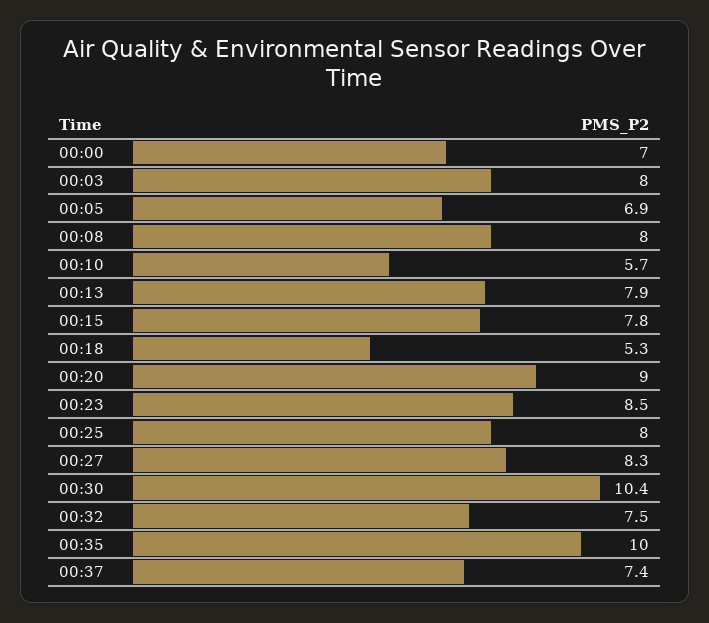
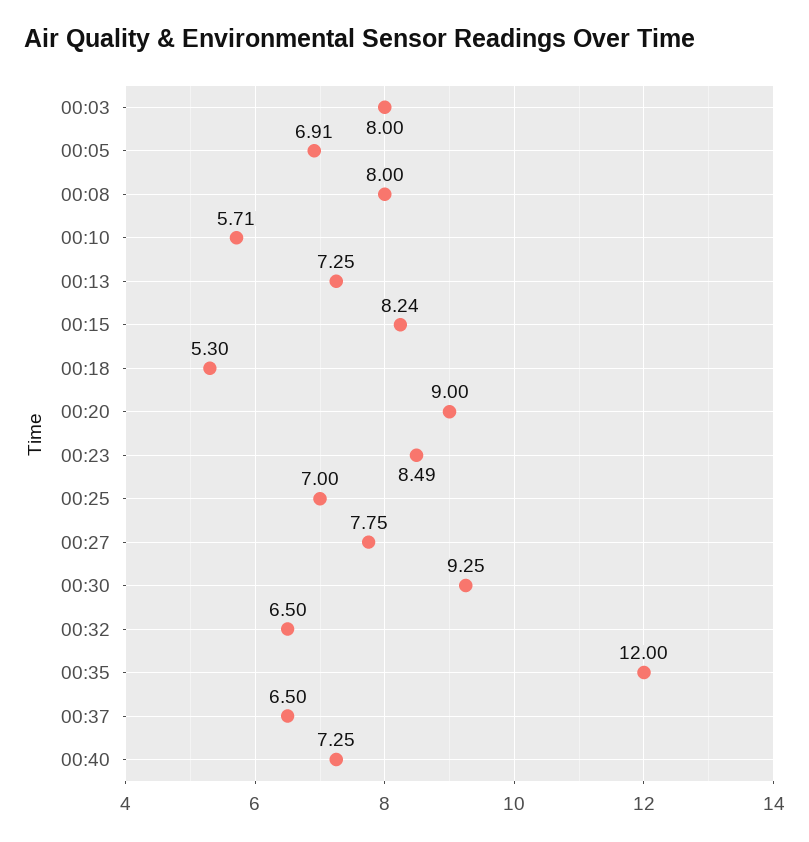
00:00: 7 -> none
00:13: 7.9 -> 7.25
00:15: 7.8 -> 8.24
00:25: 8 -> 7
00:27: 8.3 -> 7.75
00:30: 10.4 -> 9.25
00:32: 7.5 -> 6.5
00:35: 10 -> 12
00:37: 7.4 -> 6.5
00:40: none -> 7.25

